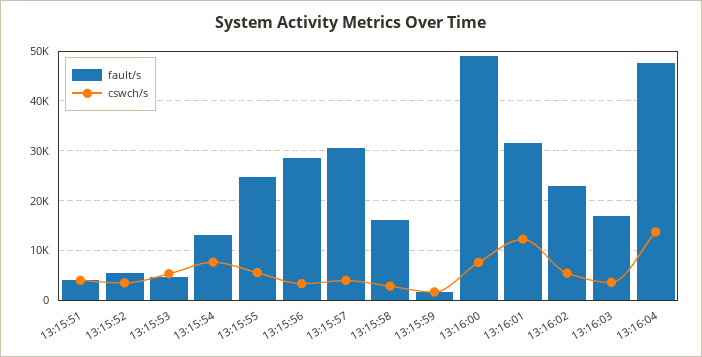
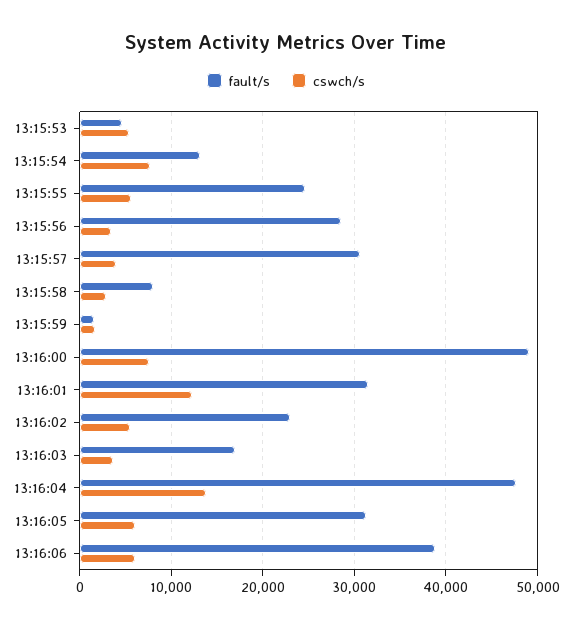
fault/s, 13:15:51: 4000 -> none
cswch/s, 13:15:51: 4000 -> none
fault/s, 13:15:52: 6000 -> none
cswch/s, 13:15:52: 4000 -> none
fault/s, 13:15:58: 16000 -> 8000
fault/s, 13:16:05: none -> 31000
cswch/s, 13:16:05: none -> 6000
fault/s, 13:16:06: none -> 39000
cswch/s, 13:16:06: none -> 6000

